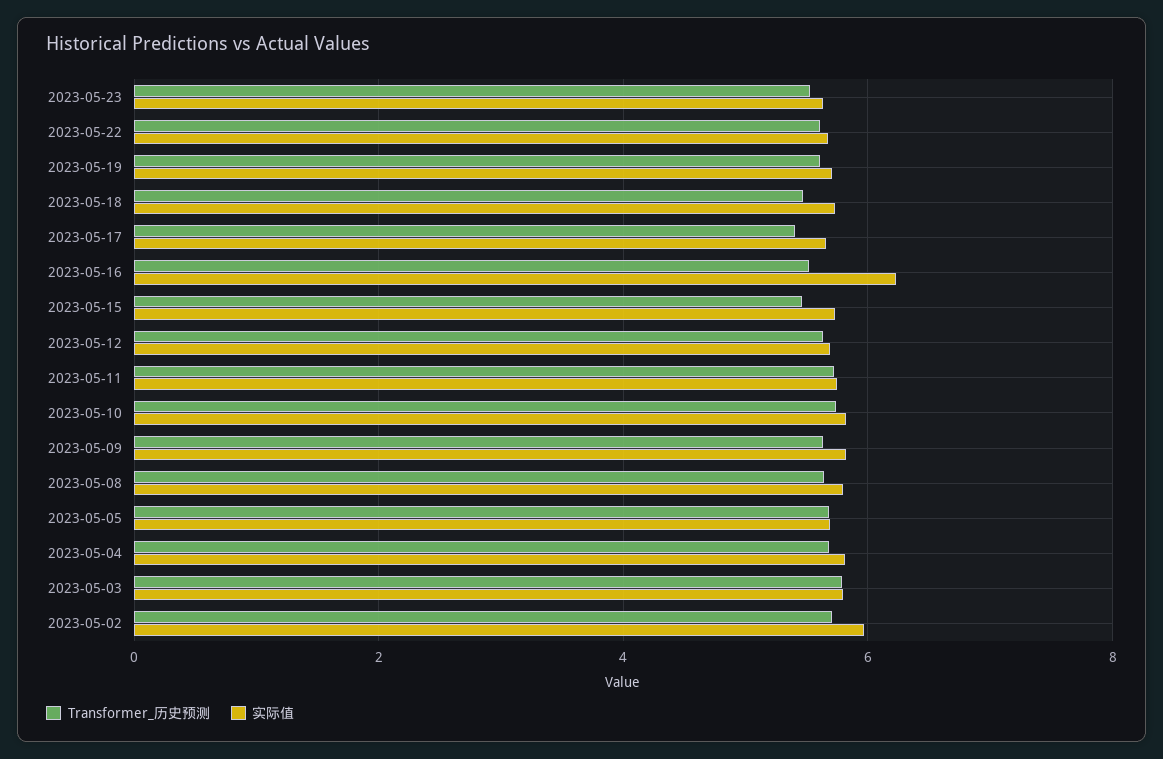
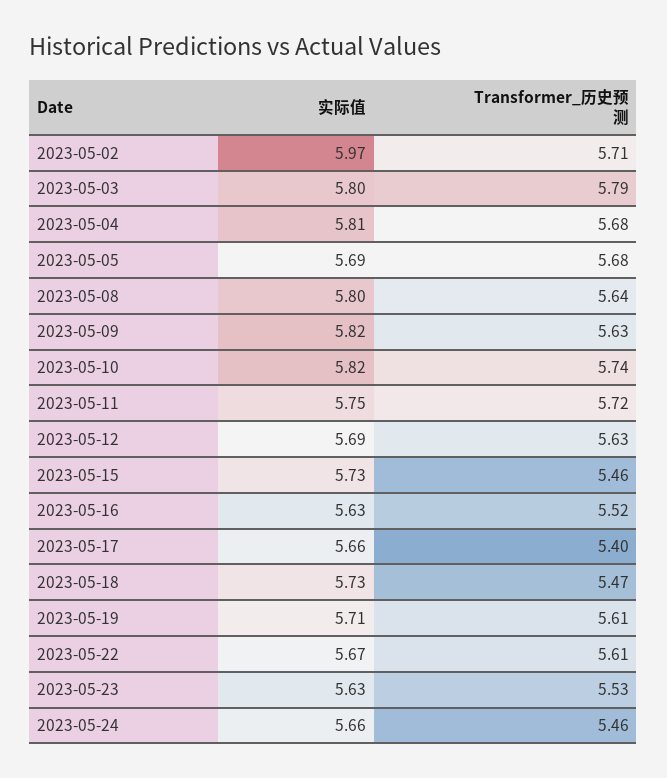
实际值, 2023-05-16: 6.2 -> 5.63
实际值, 2023-05-24: none -> 5.66
Transformer_历史预测, 2023-05-24: none -> 5.46

